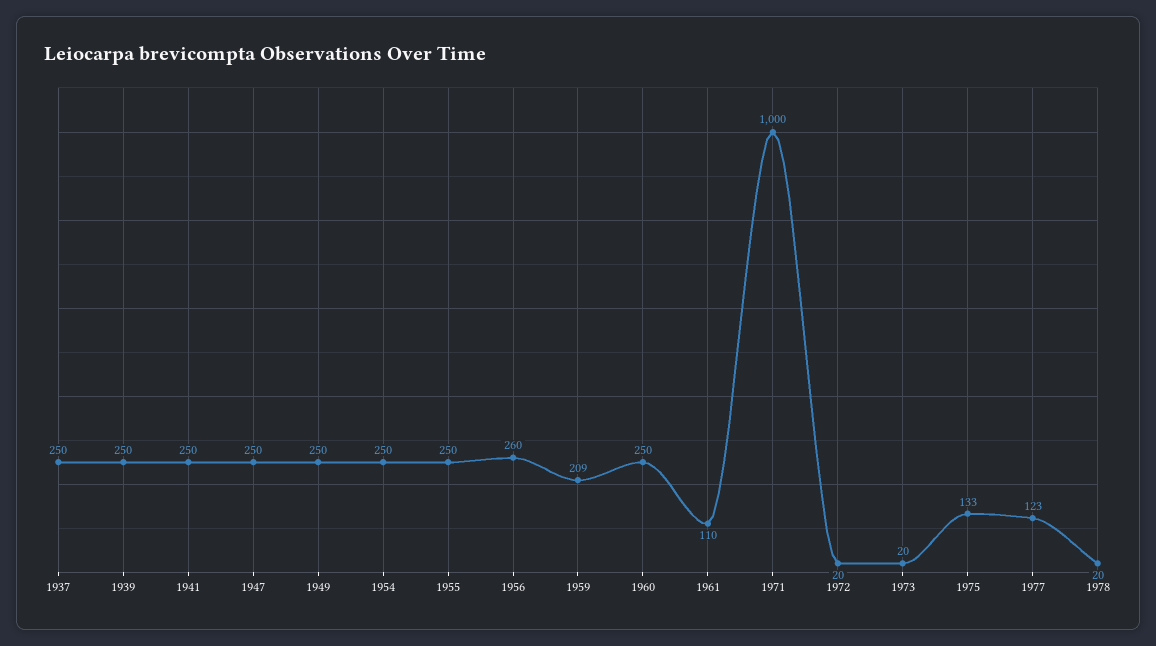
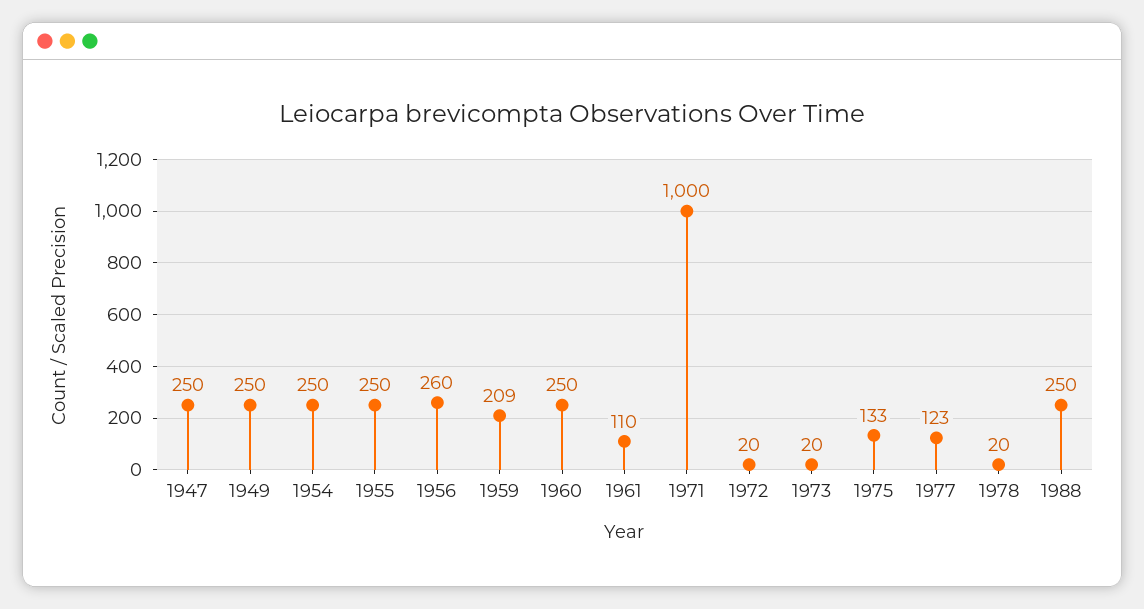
1937: 250 -> none
1939: 250 -> none
1941: 250 -> none
1988: none -> 250

